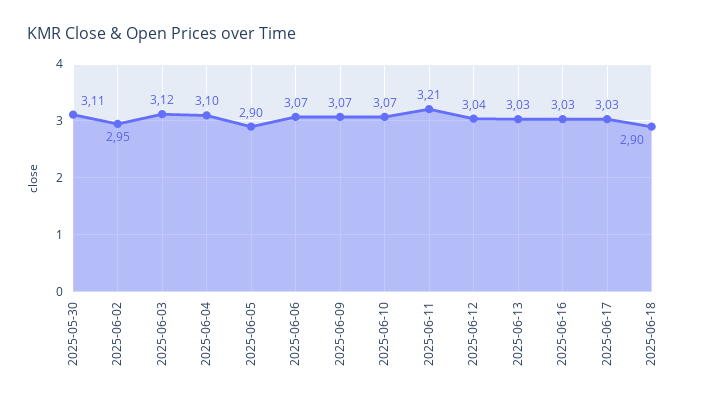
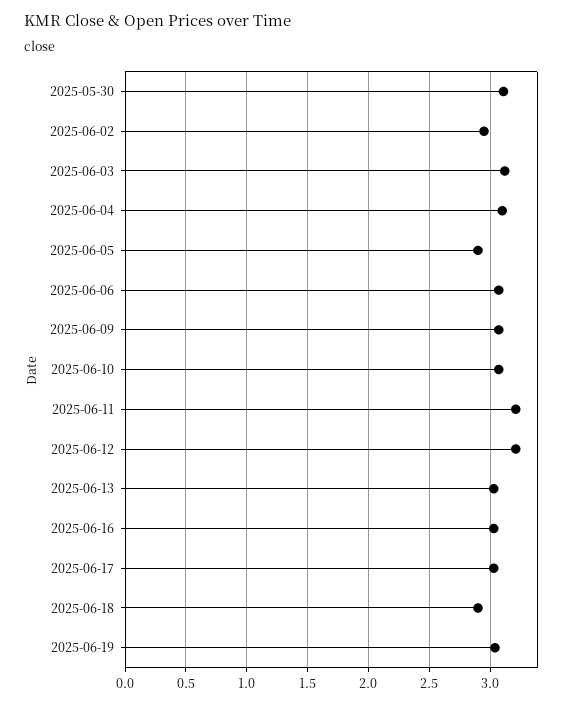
2025-06-12: 3.04 -> 3.2
2025-06-19: none -> 3.05

